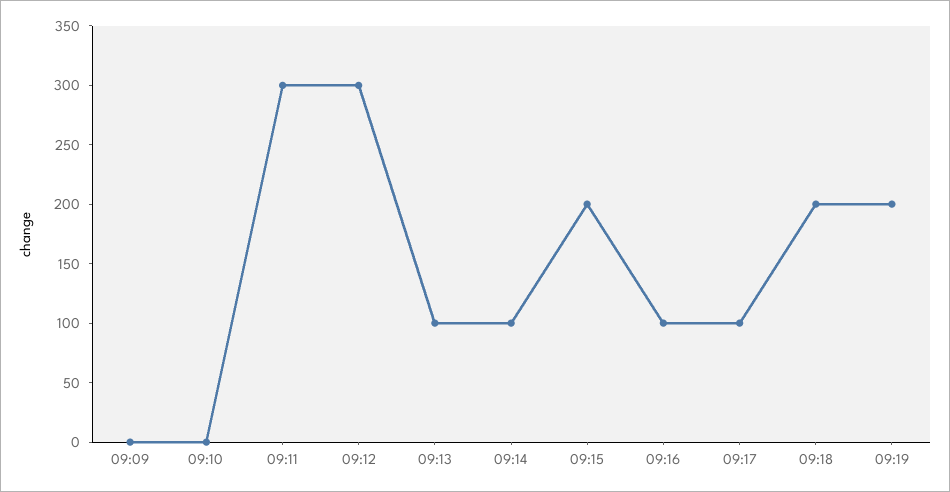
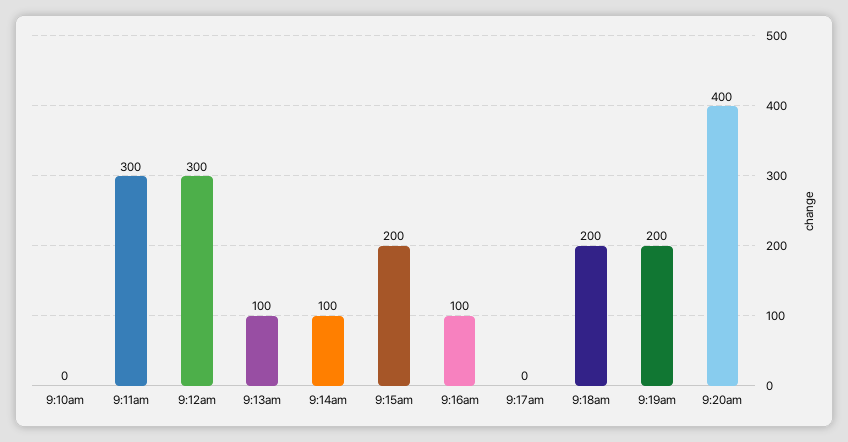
09:09: 0 -> none
09:17: 100 -> 0
9:20am: none -> 400

